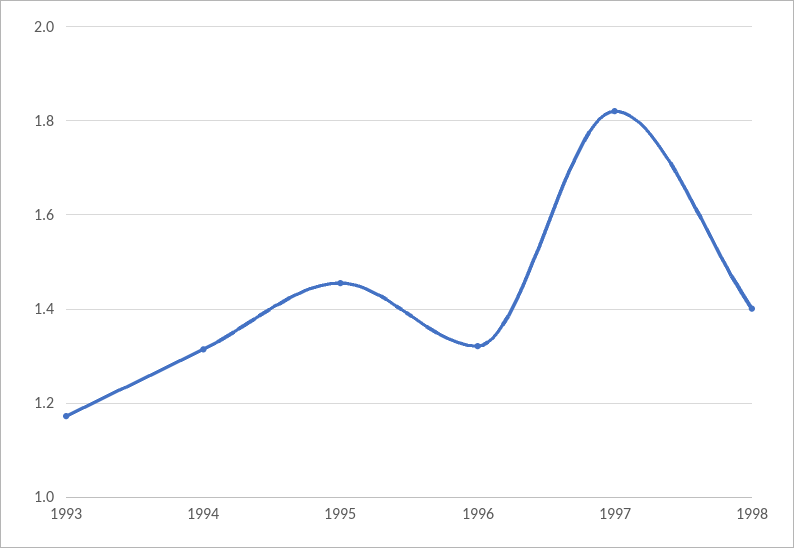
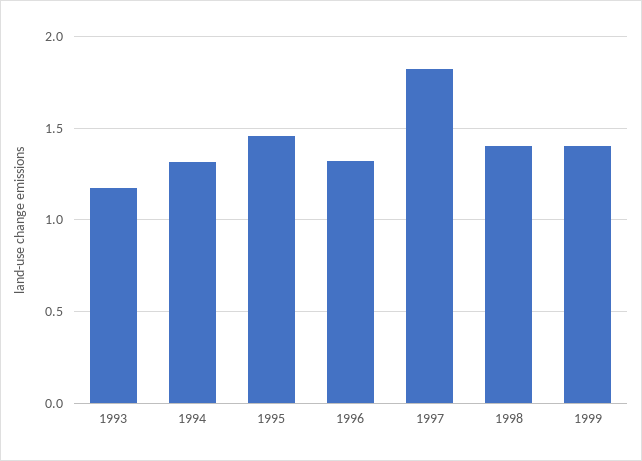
1999: none -> 1.4

